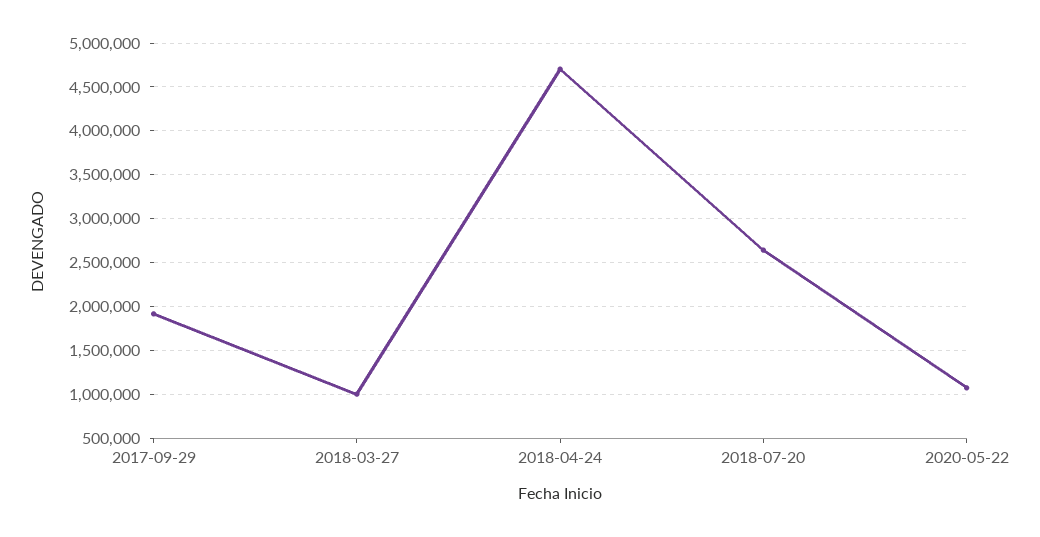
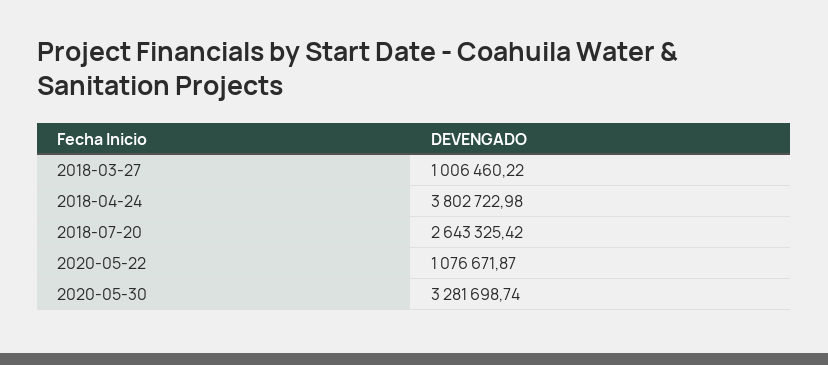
2017-09-29: 1900000 -> none
2018-04-24: 4700000 -> 3802722.98
2020-05-30: none -> 3281698.74

